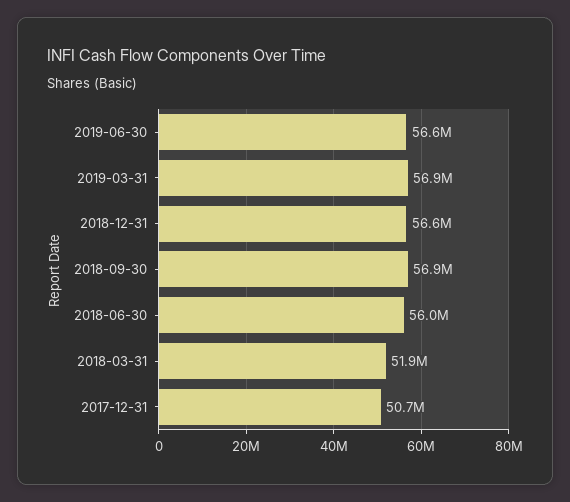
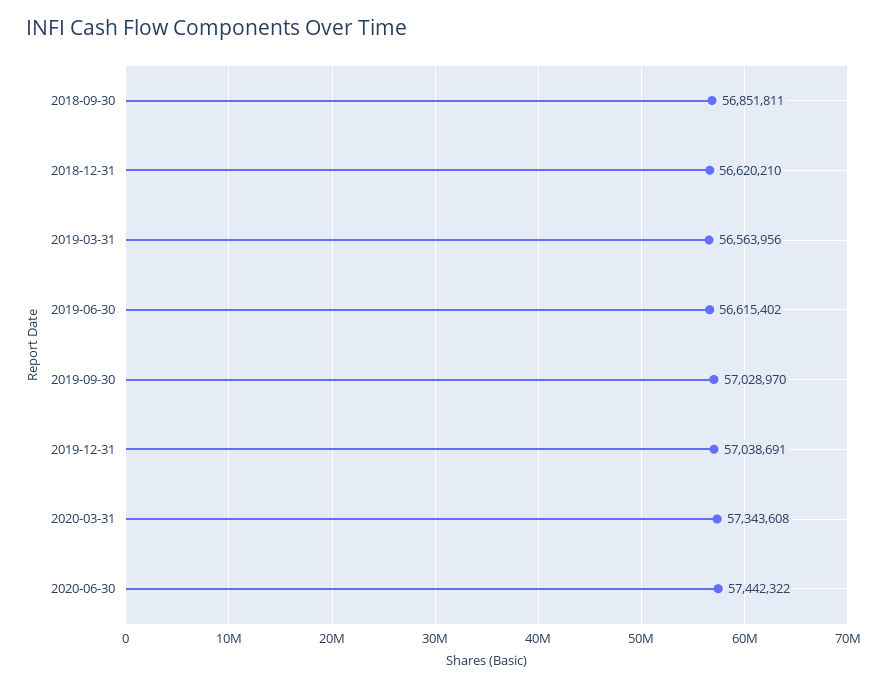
2019-03-31: 56900000 -> 56563956
2018-06-30: 56000000 -> none
2018-03-31: 51900000 -> none
2017-12-31: 50700000 -> none
2019-09-30: none -> 57028970
2019-12-31: none -> 57038691
2020-03-31: none -> 57343608
2020-06-30: none -> 57442322

